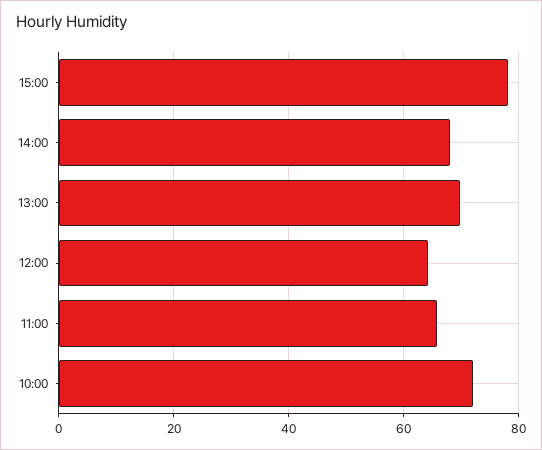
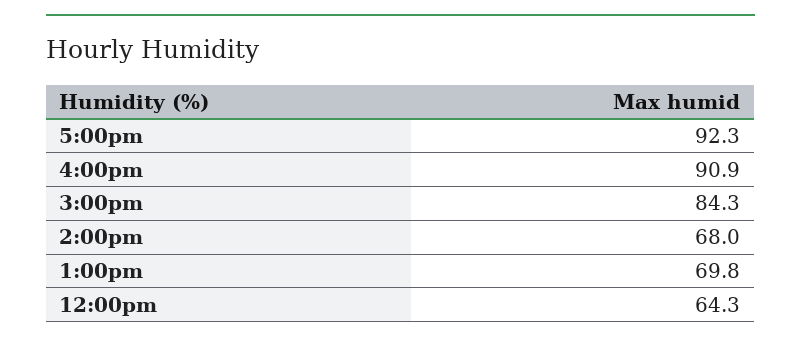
15:00: 78 -> 84.3
11:00: 66 -> none
10:00: 72 -> none
5:00pm: none -> 92.3
4:00pm: none -> 90.9

